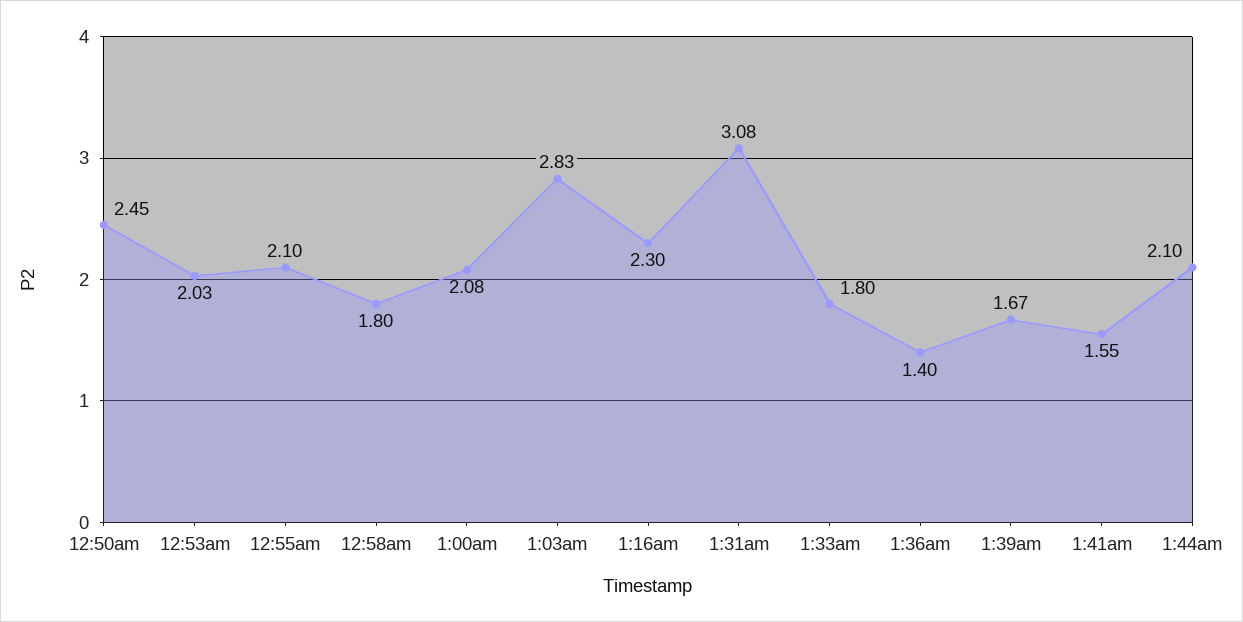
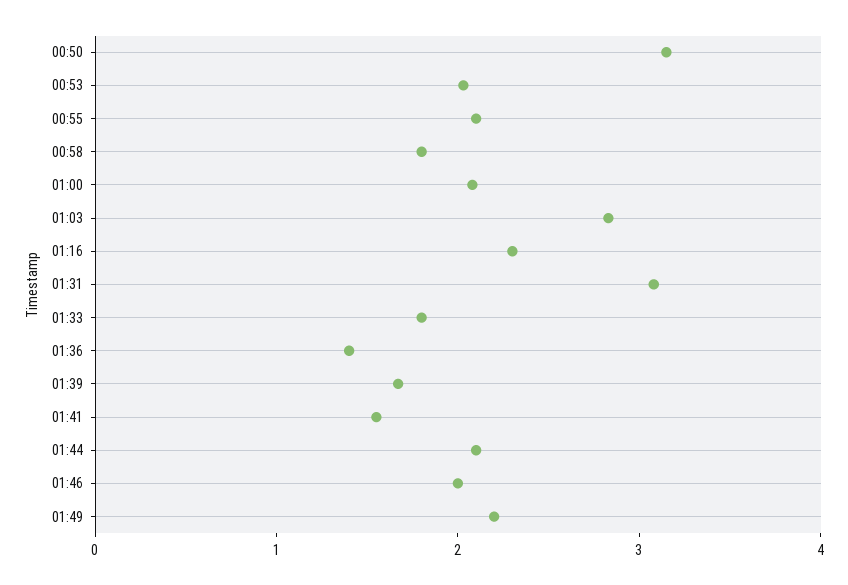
12:50am: 2.45 -> 3.2
01:46: none -> 2
01:49: none -> 2.2

